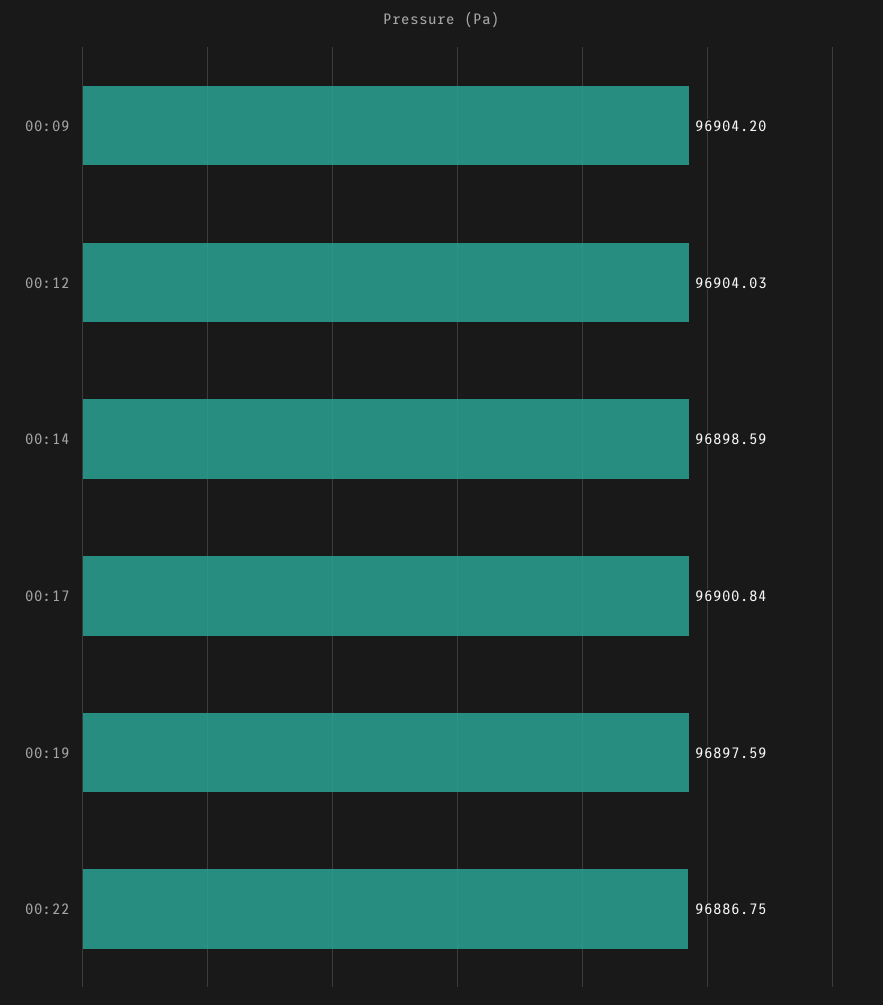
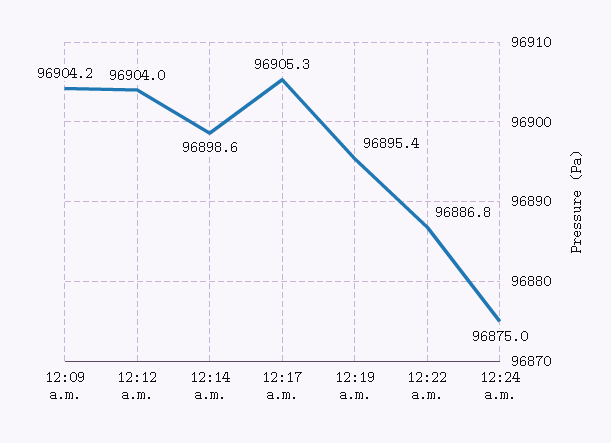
00:17: 96900.84 -> 96905.3
00:19: 96897.59 -> 96895.4
12:24 a.m.: none -> 96875

